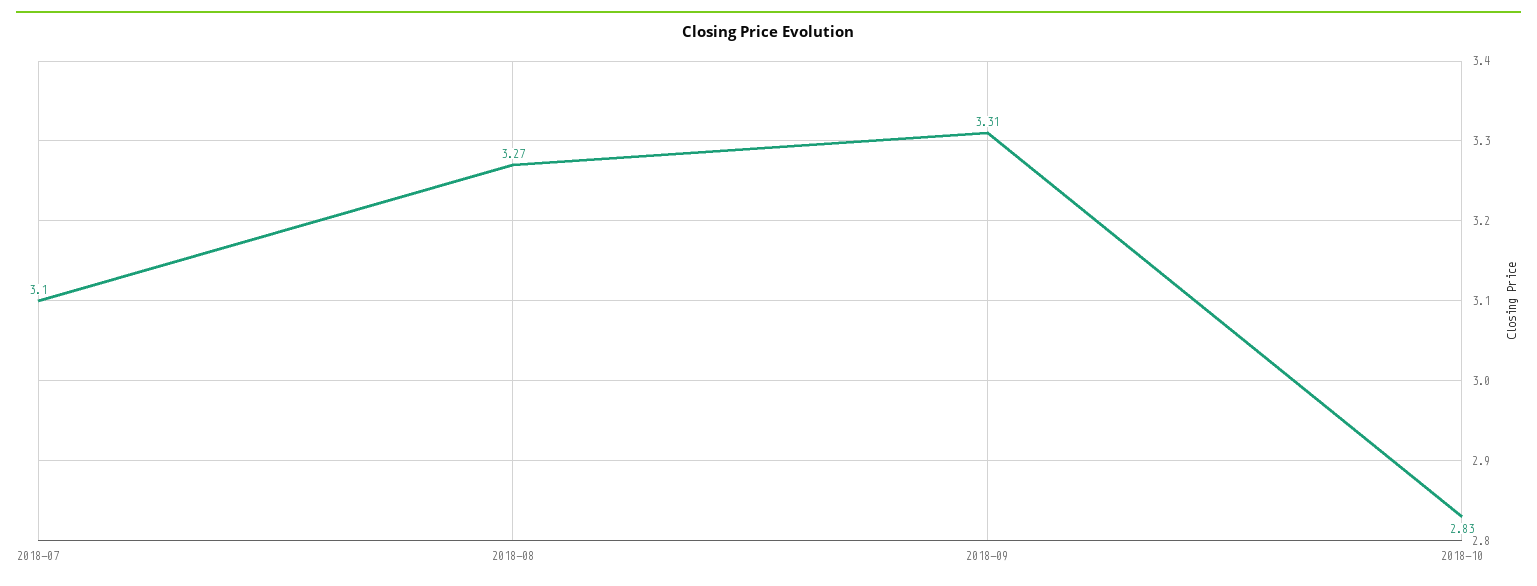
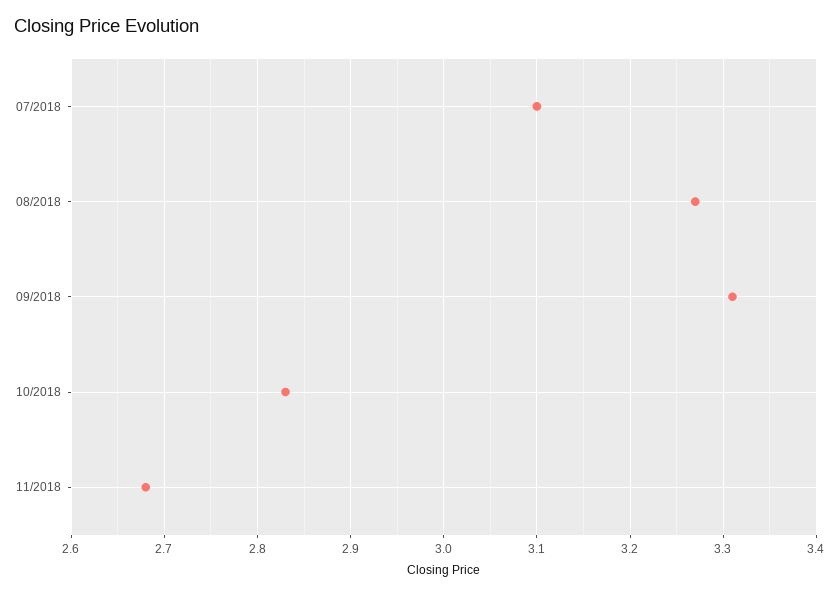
11/2018: none -> 2.68

